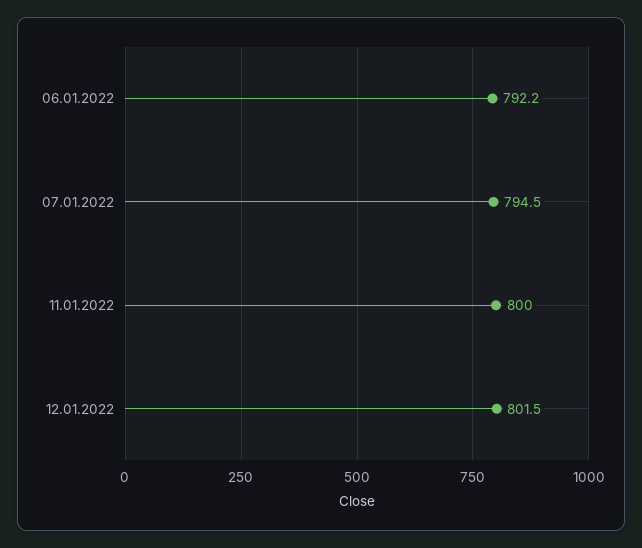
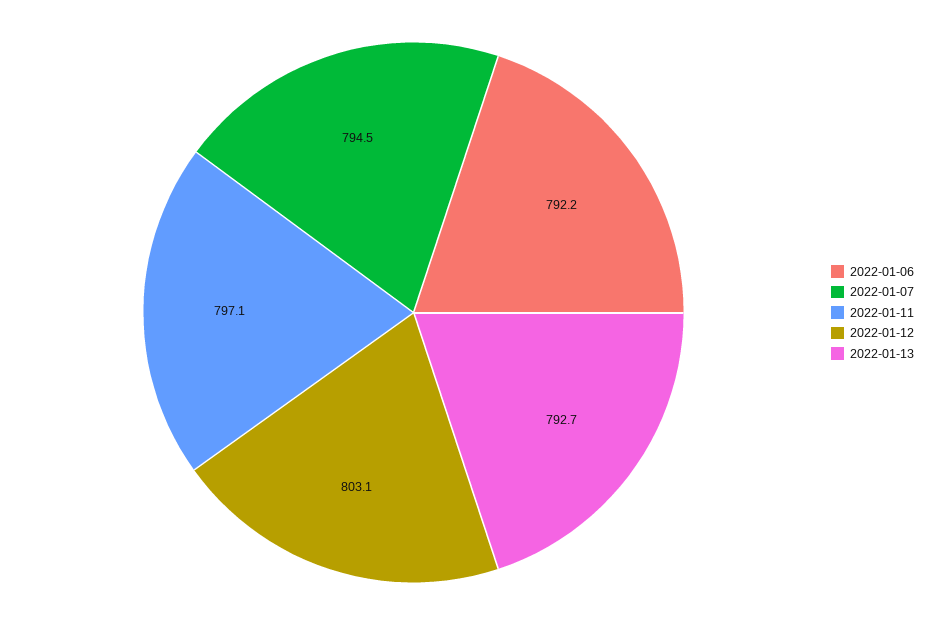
11.01.2022: 800 -> 797.1
12.01.2022: 801.5 -> 803.1
2022-01-13: none -> 792.7

